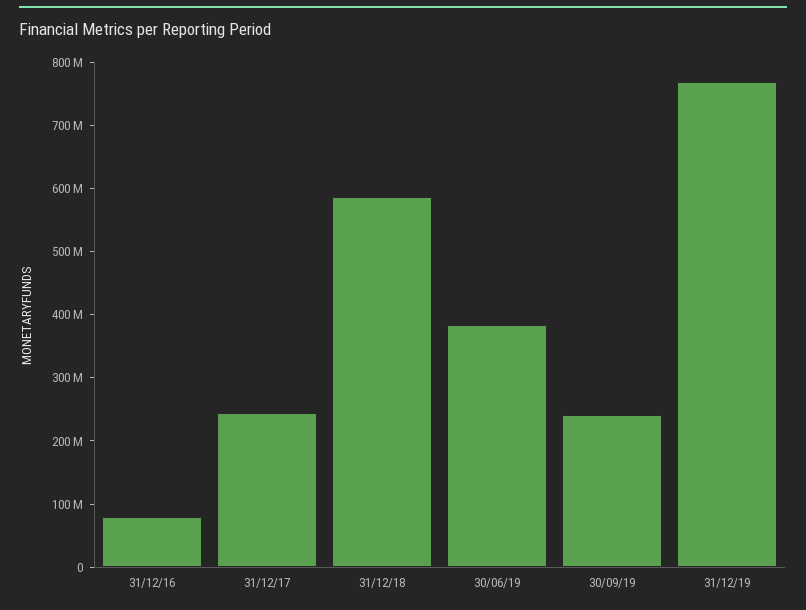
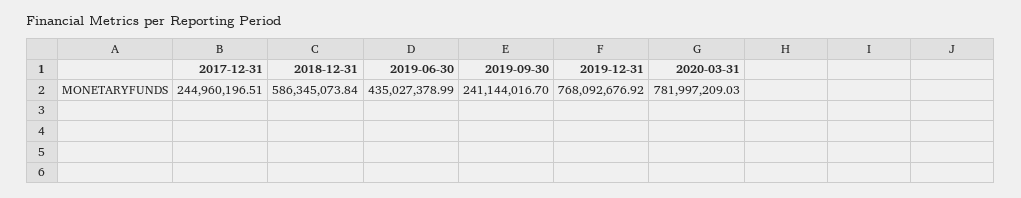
31/12/16: 80000000 -> none
30/06/19: 380000000 -> 435027378.99
2020-03-31: none -> 781997209.03

